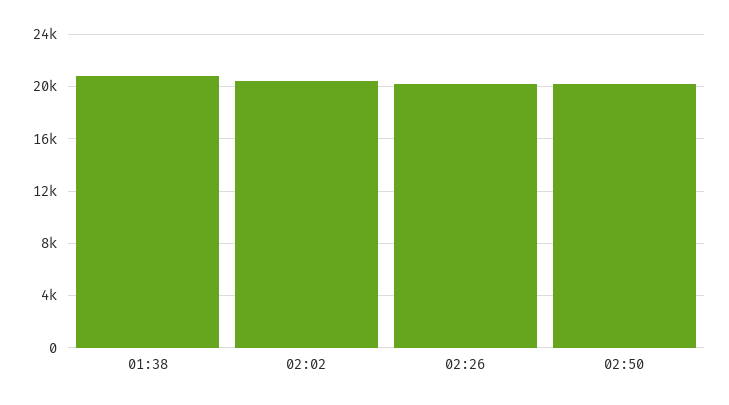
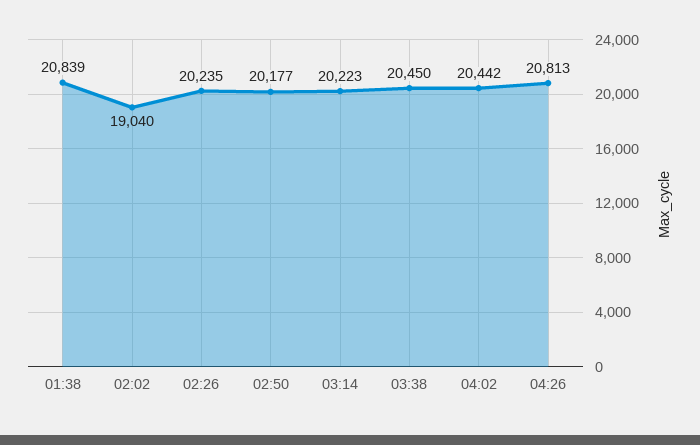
02:02: 20500 -> 19040
03:14: none -> 20223
03:38: none -> 20450
04:02: none -> 20442
04:26: none -> 20813

